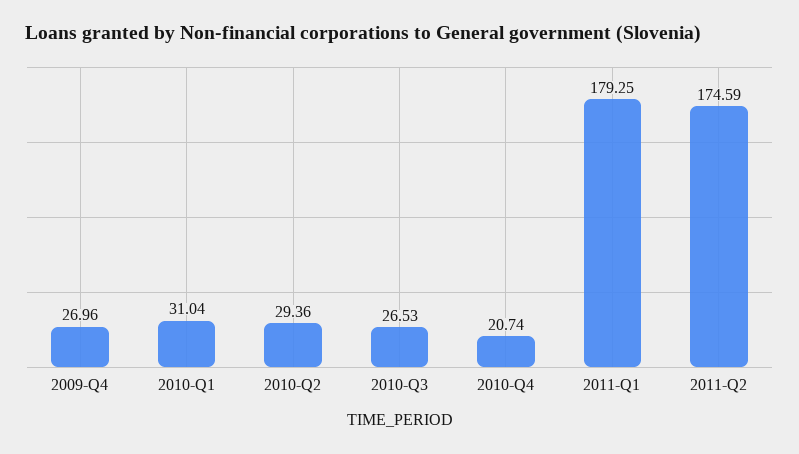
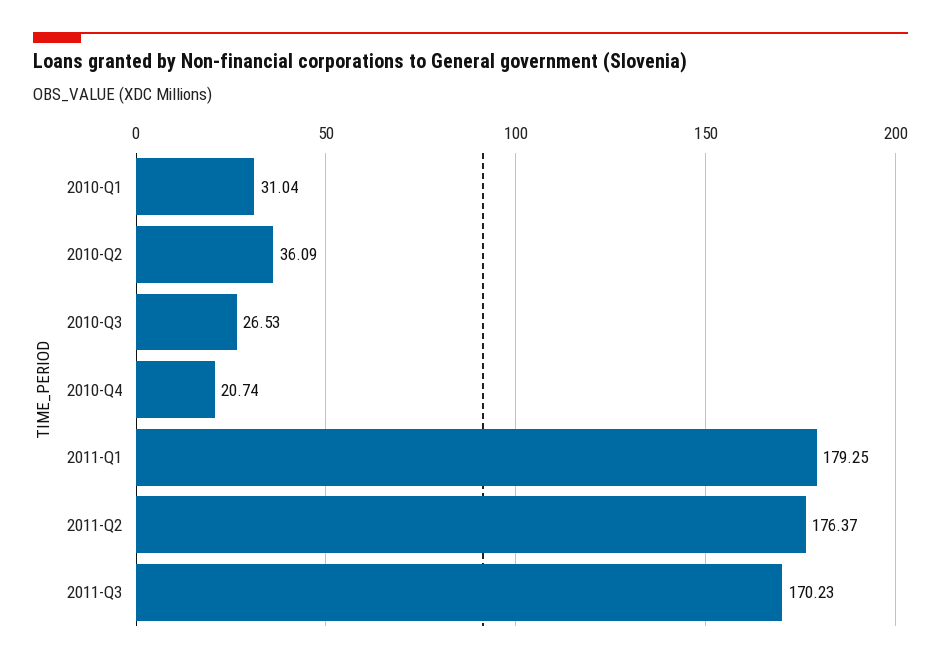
2009-Q4: 26.96 -> none
2010-Q2: 29.36 -> 36.09
2011-Q2: 174.59 -> 176.37
2011-Q3: none -> 170.23

